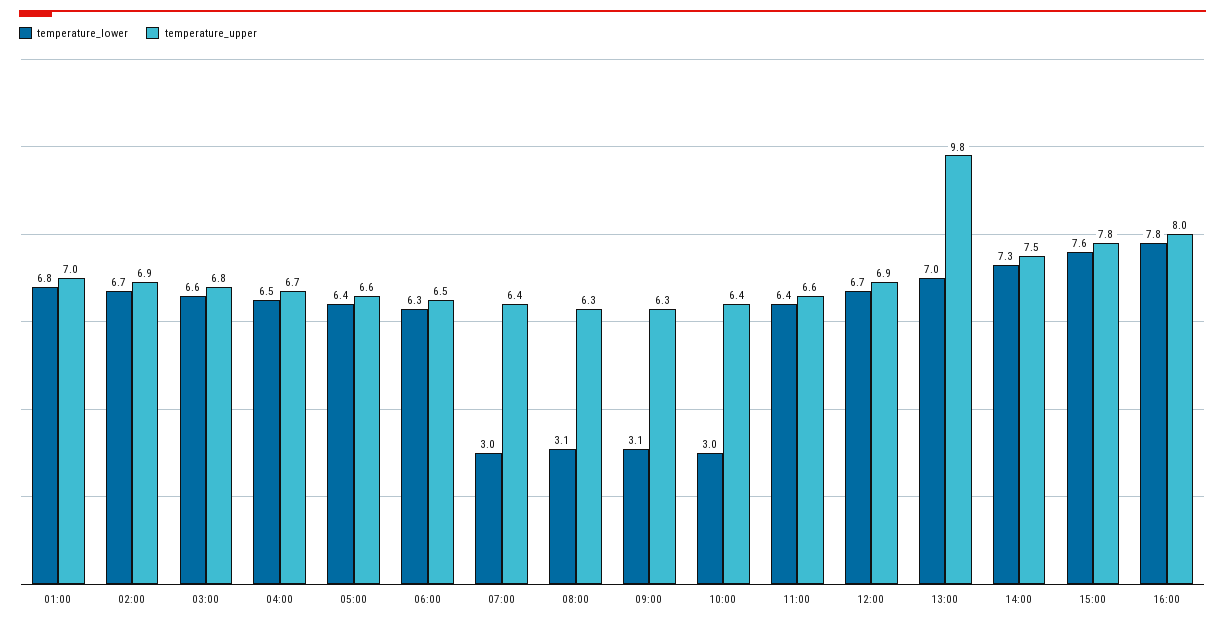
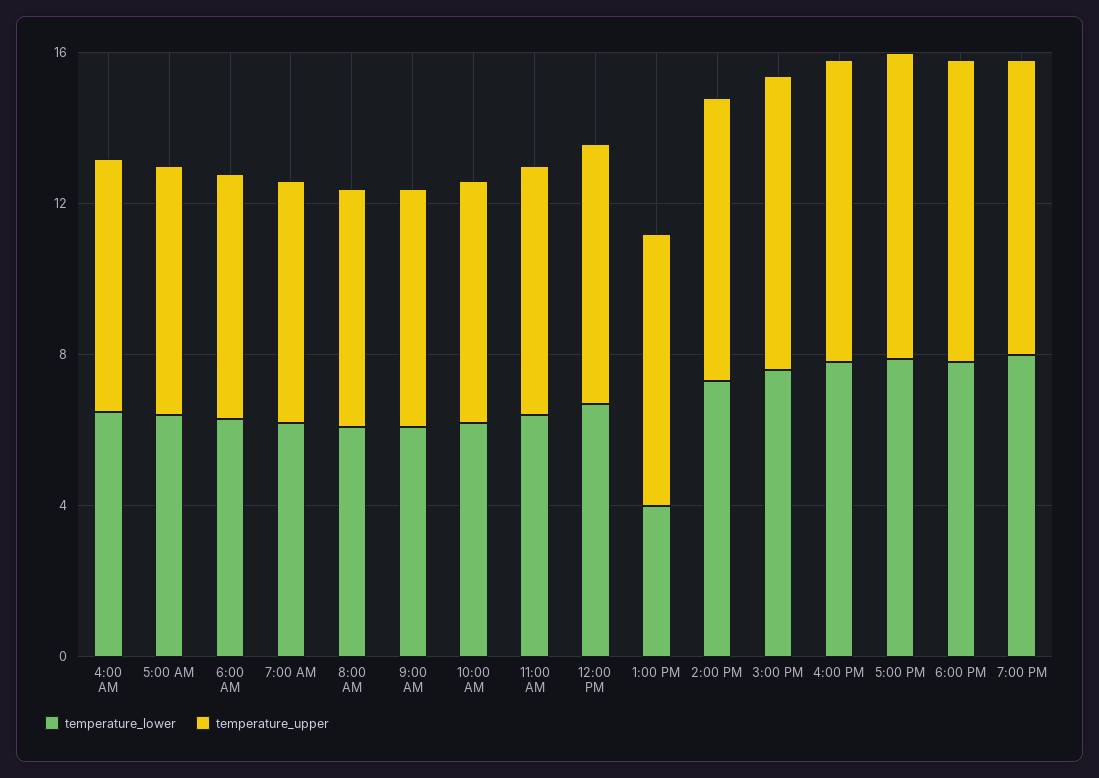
temperature_lower, 01:00: 6.8 -> none
temperature_upper, 01:00: 7 -> none
temperature_lower, 02:00: 6.7 -> none
temperature_upper, 02:00: 6.9 -> none
temperature_lower, 03:00: 6.6 -> none
temperature_upper, 03:00: 6.8 -> none
temperature_lower, 07:00: 3 -> 6
temperature_lower, 08:00: 3.1 -> 6
temperature_lower, 09:00: 3.1 -> 6
temperature_lower, 10:00: 3 -> 6
temperature_lower, 13:00: 7 -> 4
temperature_upper, 13:00: 9.8 -> 7
temperature_lower, 5:00 PM: none -> 8
temperature_upper, 5:00 PM: none -> 8
temperature_lower, 6:00 PM: none -> 8
temperature_upper, 6:00 PM: none -> 8
temperature_lower, 7:00 PM: none -> 8
temperature_upper, 7:00 PM: none -> 8

